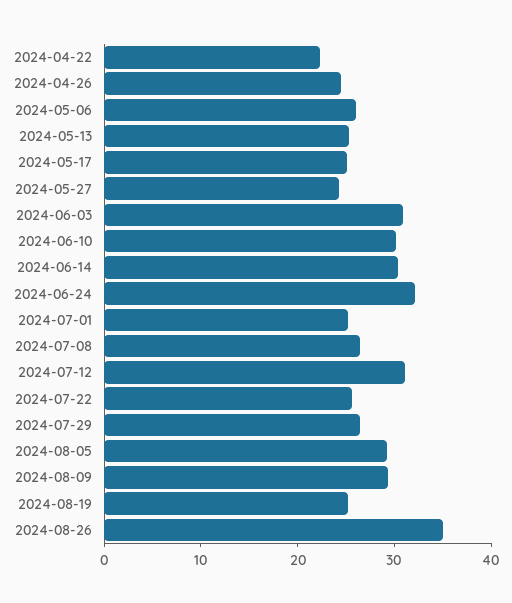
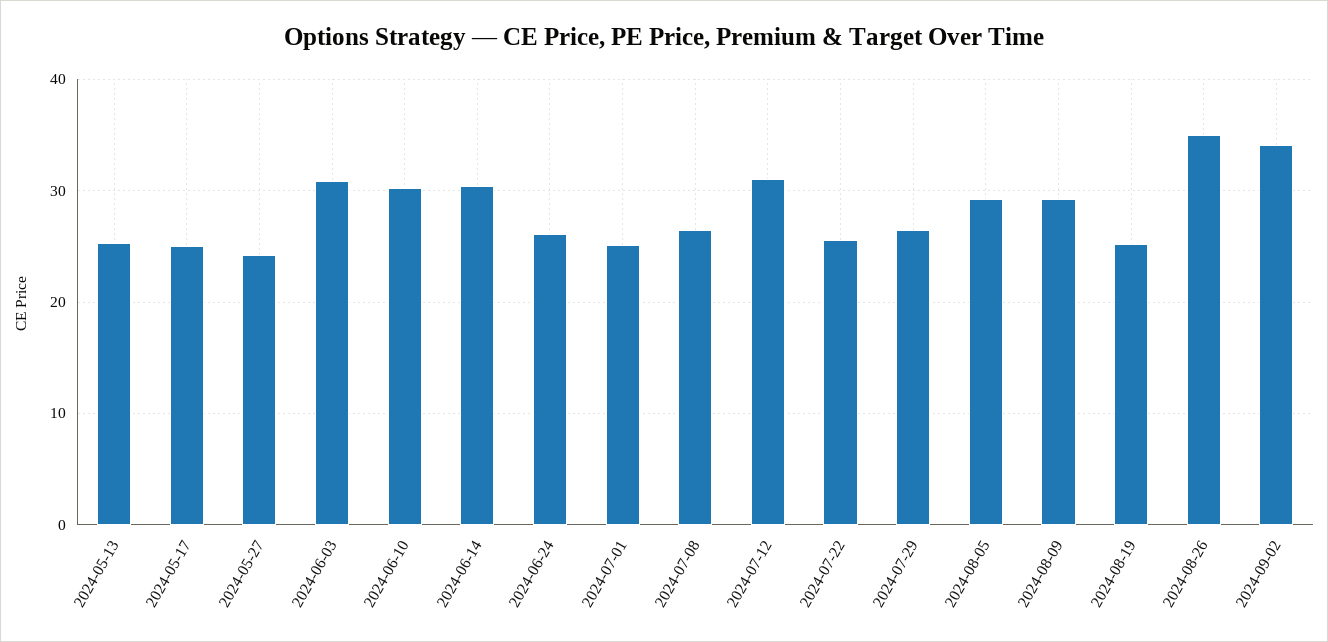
2024-04-22: 22 -> none
2024-04-26: 24 -> none
2024-05-06: 26 -> none
2024-06-24: 32 -> 26
2024-09-02: none -> 34

